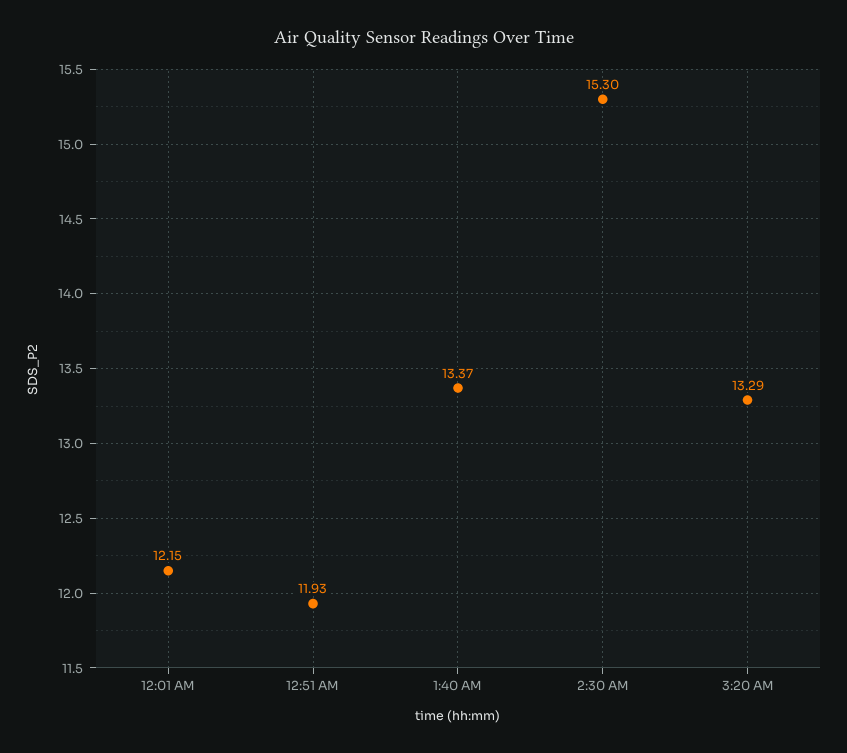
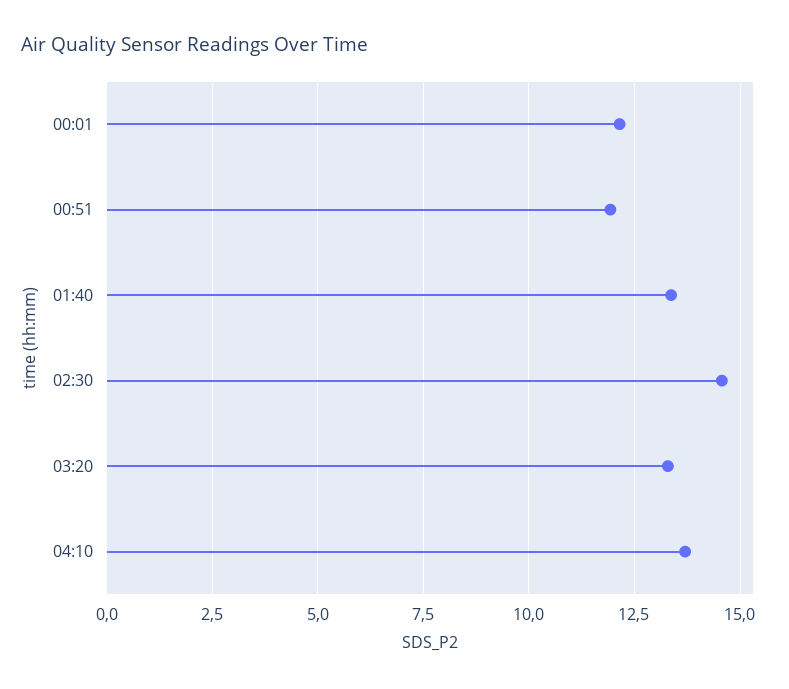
2:30 AM: 15.3 -> 14.5
04:10: none -> 13.75

